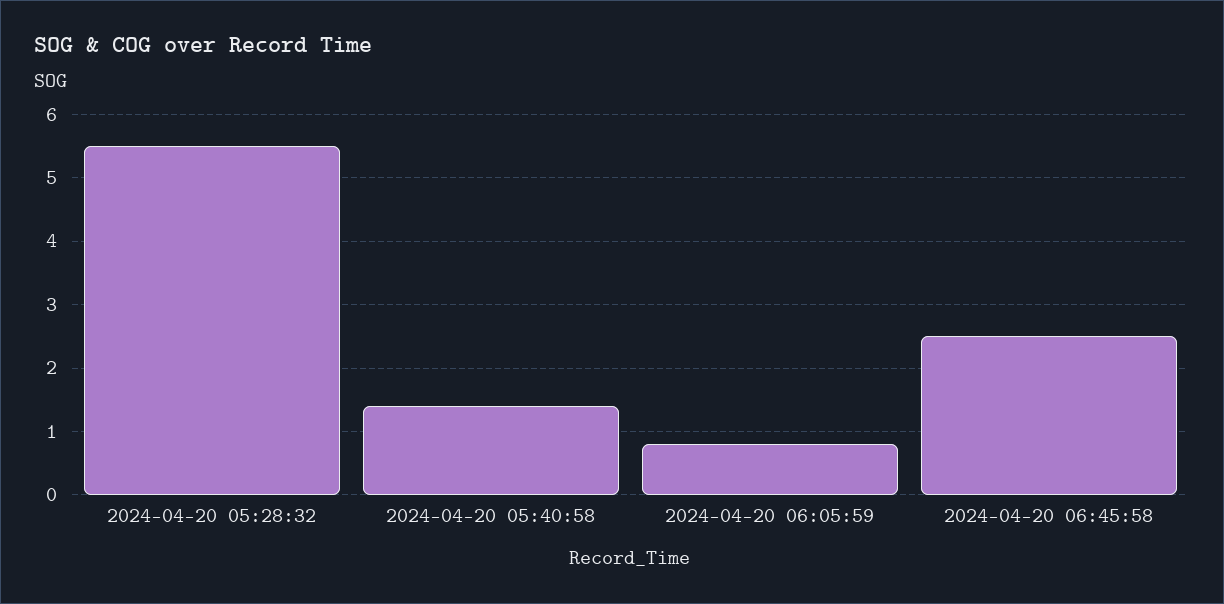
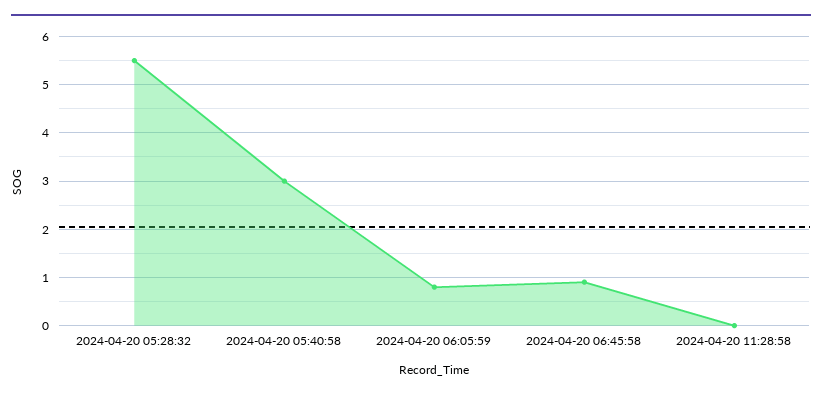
2024-04-20 05:40:58: 1.4 -> 3
2024-04-20 06:45:58: 2.5 -> 1
2024-04-20 11:28:58: none -> 0

